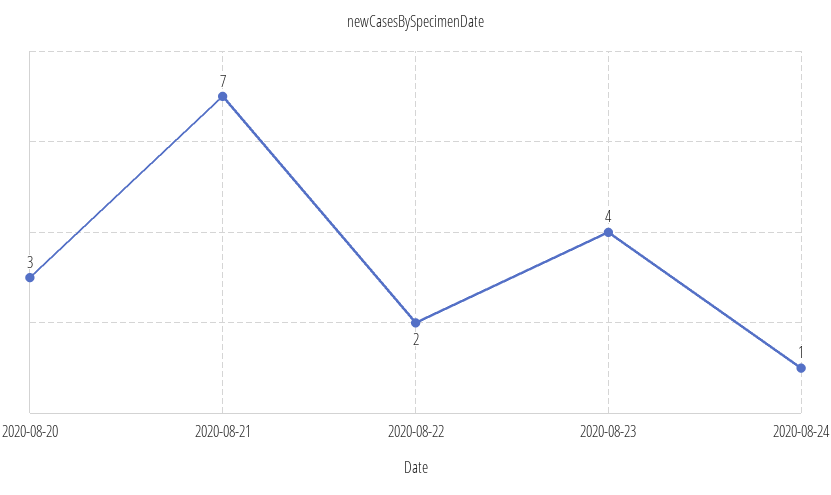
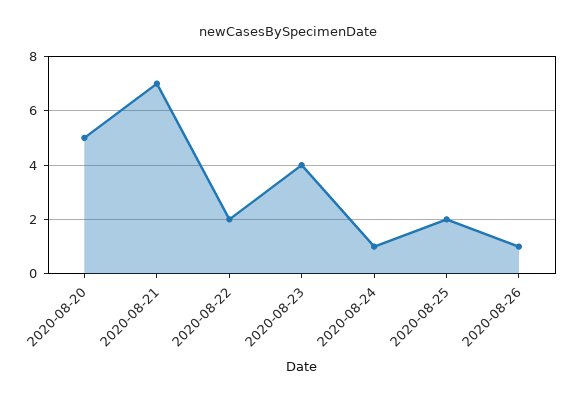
2020-08-20: 3 -> 5
2020-08-25: none -> 2
2020-08-26: none -> 1

